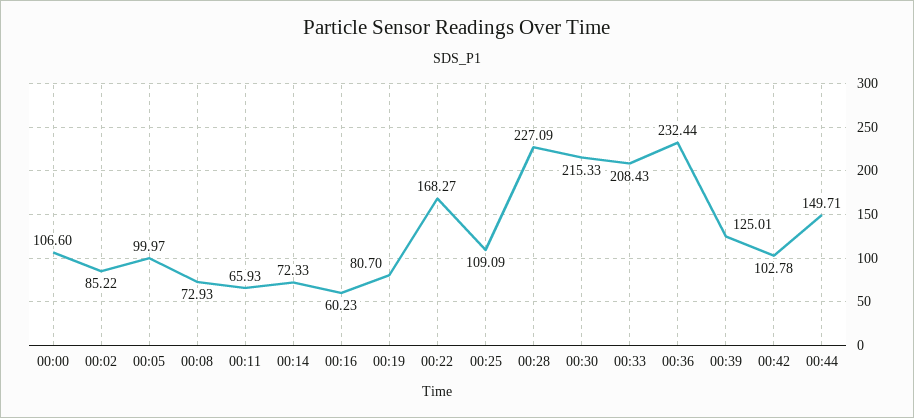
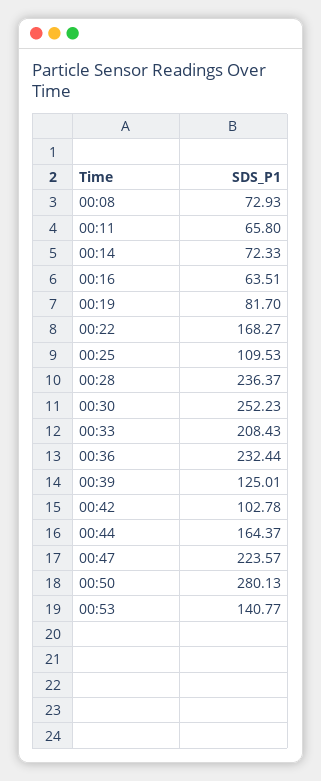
00:00: 106.6 -> none
00:02: 85.22 -> none
00:05: 99.97 -> none
00:11: 65.93 -> 65.8
00:16: 60.23 -> 63.51
00:19: 80.7 -> 81.7
00:25: 109.09 -> 109.53
00:28: 227.09 -> 236.37
00:30: 215.33 -> 252.23
00:44: 149.71 -> 164.37
00:47: none -> 223.57
00:50: none -> 280.13
00:53: none -> 140.77

